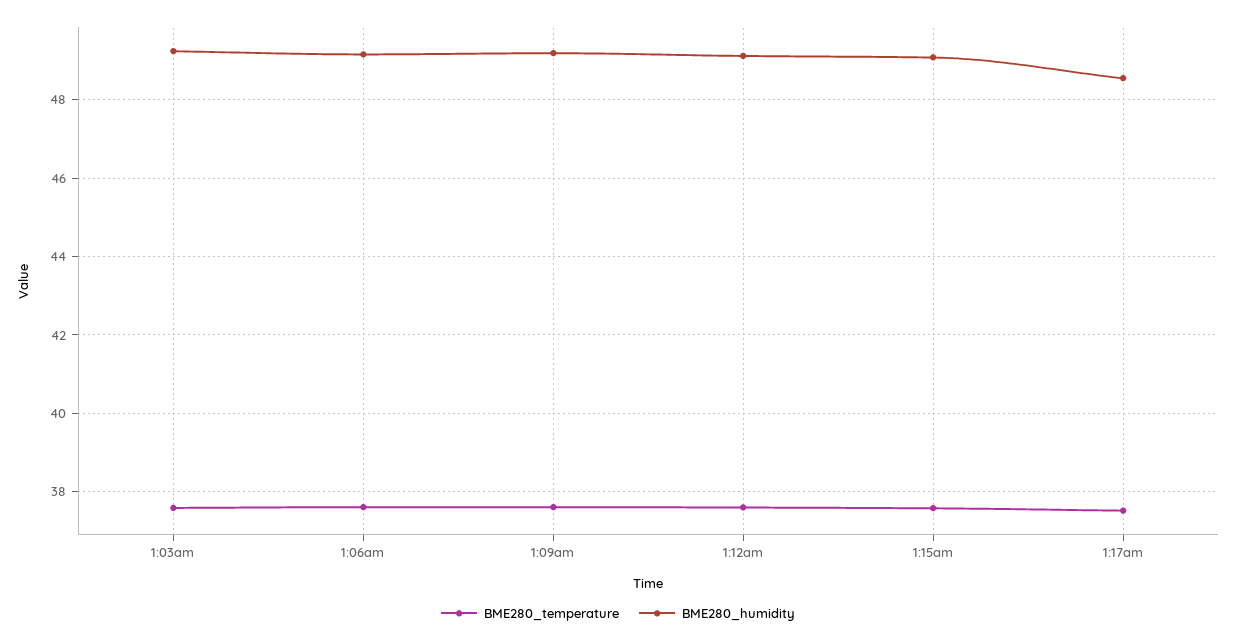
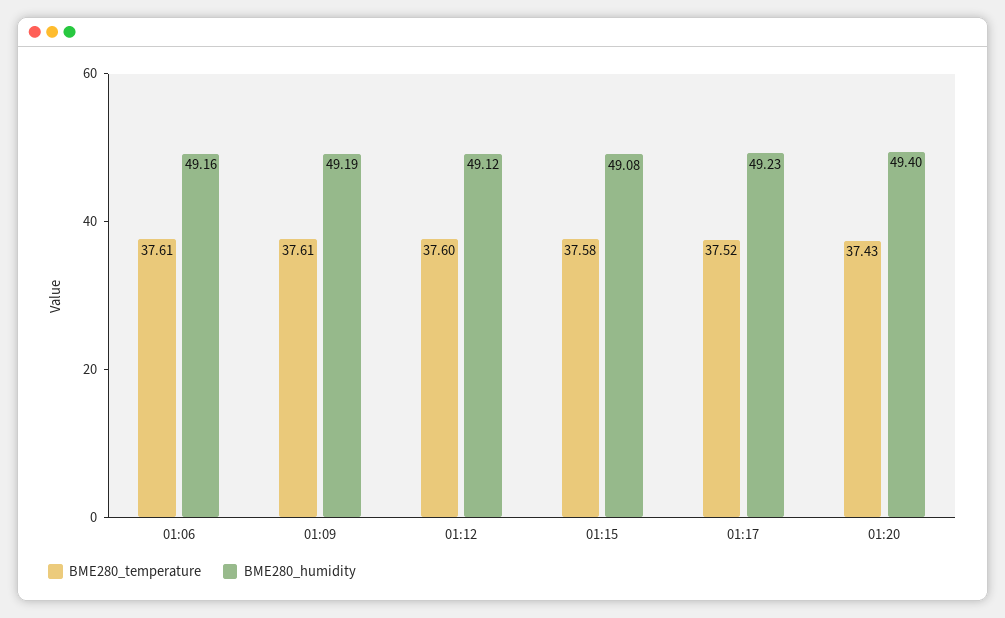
BME280_temperature, 1:03am: 37.6 -> none
BME280_humidity, 1:03am: 49.2 -> none
BME280_humidity, 1:17am: 48.6 -> 49.23
BME280_temperature, 01:20: none -> 37.43
BME280_humidity, 01:20: none -> 49.4

